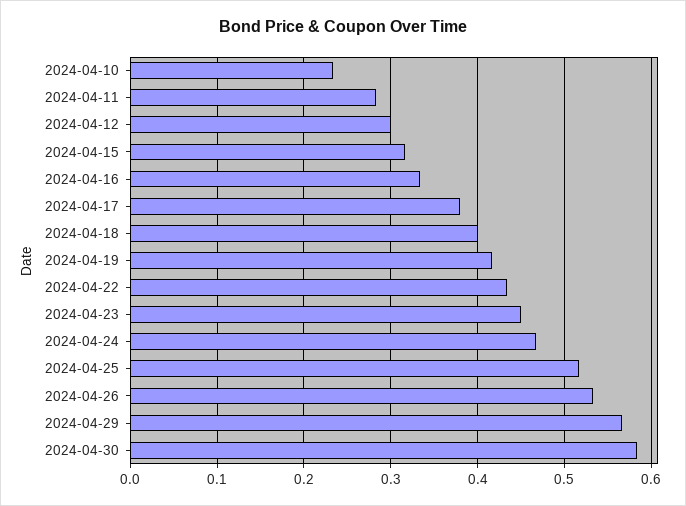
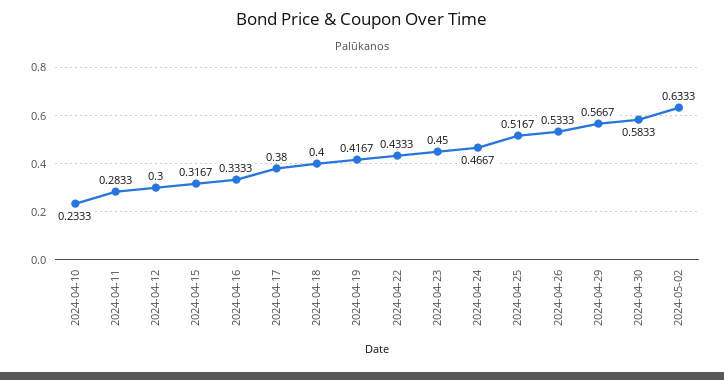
2024-05-02: none -> 0.6333

